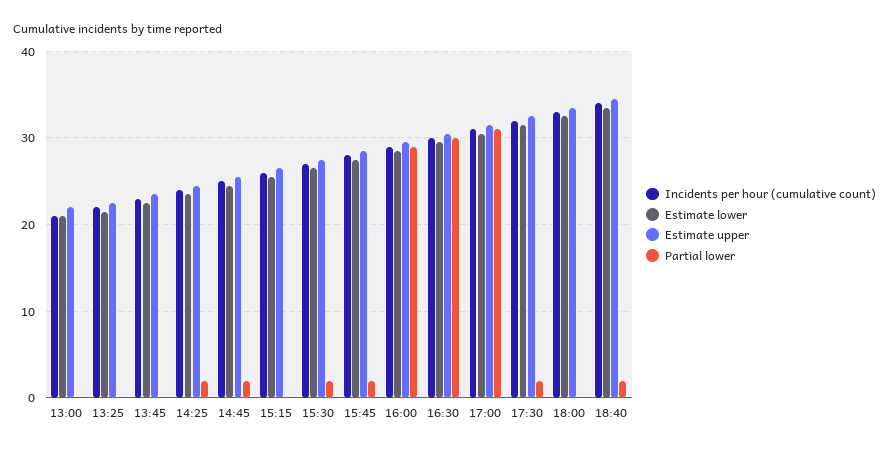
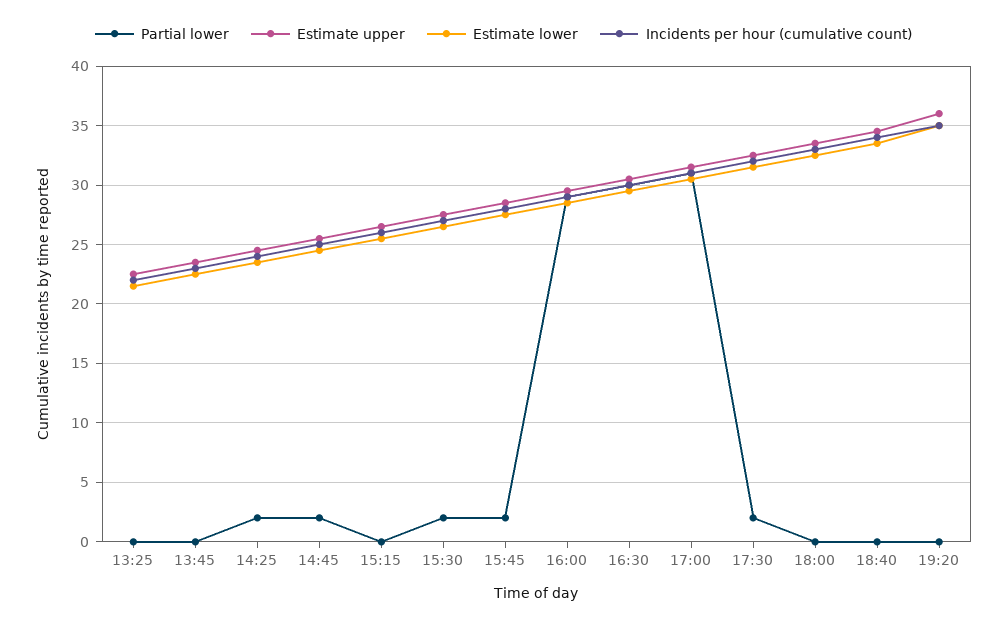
Incidents per hour (cumulative count), 13:00: 21 -> none
Estimate lower, 13:00: 21 -> none
Estimate upper, 13:00: 22 -> none
Partial lower, 13:00: 0 -> none
Partial lower, 18:40: 2 -> 0
Partial lower, 19:20: none -> 0
Estimate upper, 19:20: none -> 36
Estimate lower, 19:20: none -> 35
Incidents per hour (cumulative count), 19:20: none -> 35

